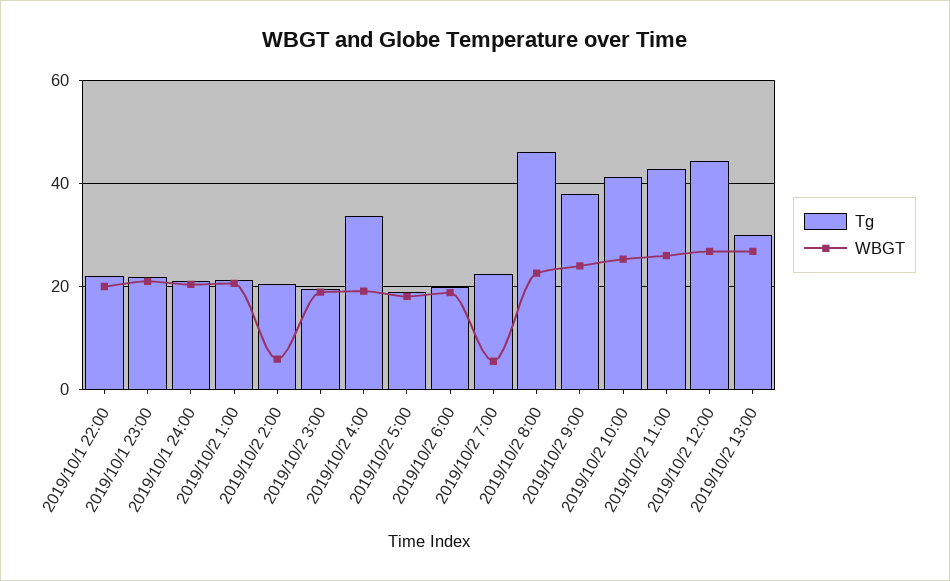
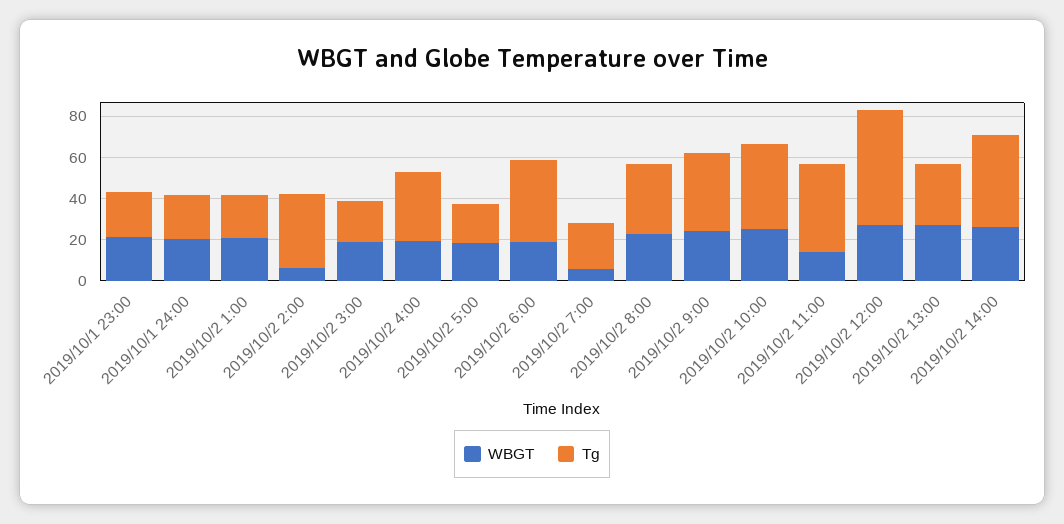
Tg, 2019/10/1 22:00: 22 -> none
WBGT, 2019/10/1 22:00: 20 -> none
Tg, 2019/10/2 2:00: 20 -> 35
Tg, 2019/10/2 6:00: 20 -> 40
Tg, 2019/10/2 8:00: 46 -> 35
WBGT, 2019/10/2 11:00: 26 -> 15
Tg, 2019/10/2 12:00: 44 -> 55
WBGT, 2019/10/2 14:00: none -> 25
Tg, 2019/10/2 14:00: none -> 45

